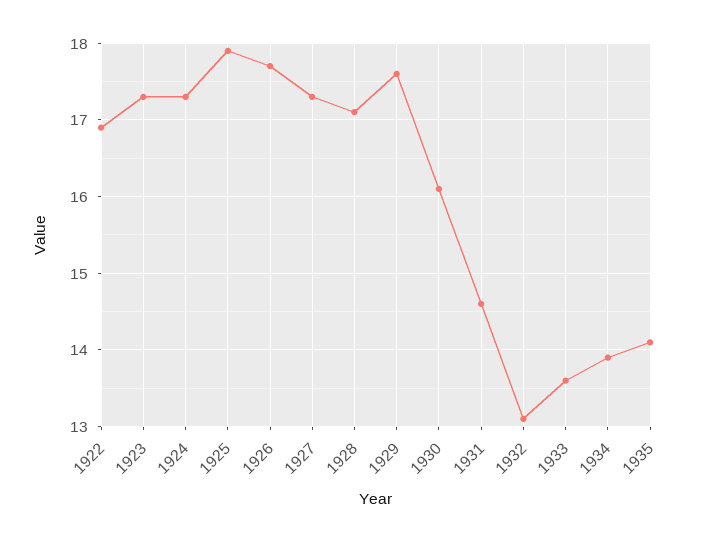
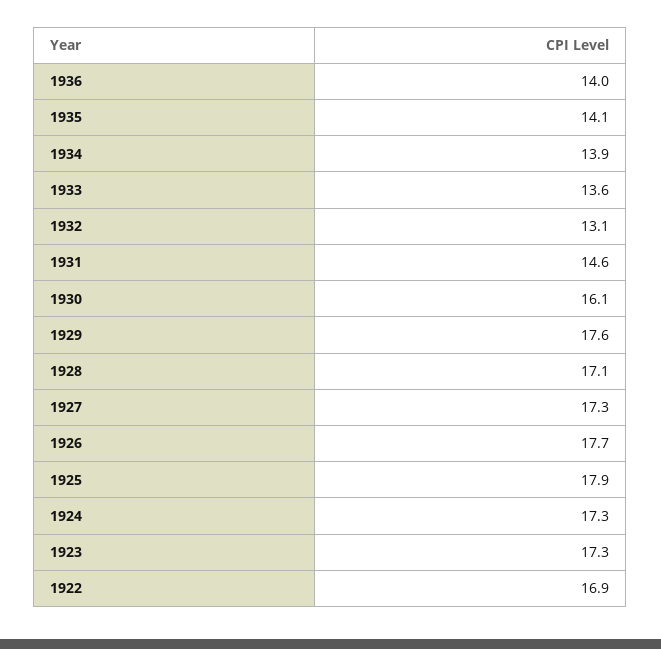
1936: none -> 14

